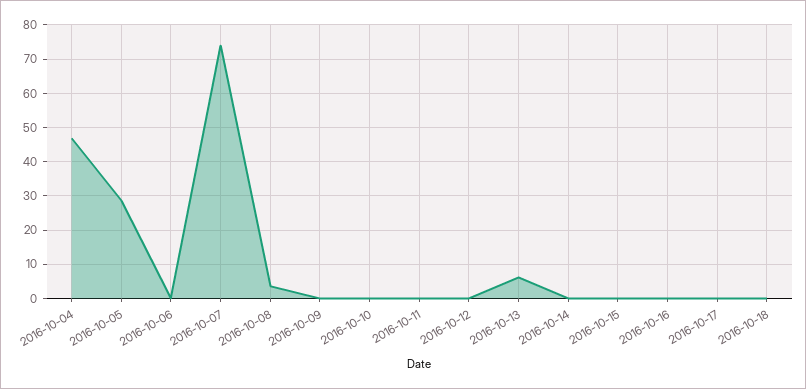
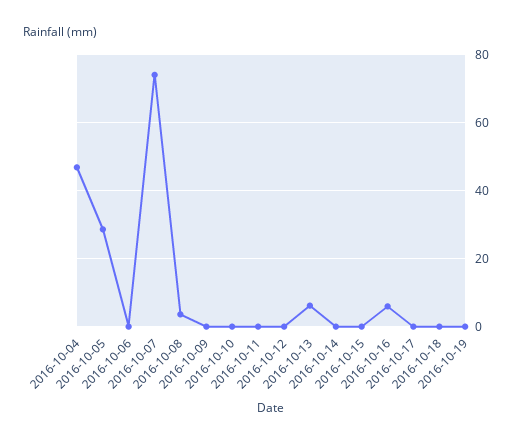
2016-10-16: 0 -> 6
2016-10-19: none -> 0

